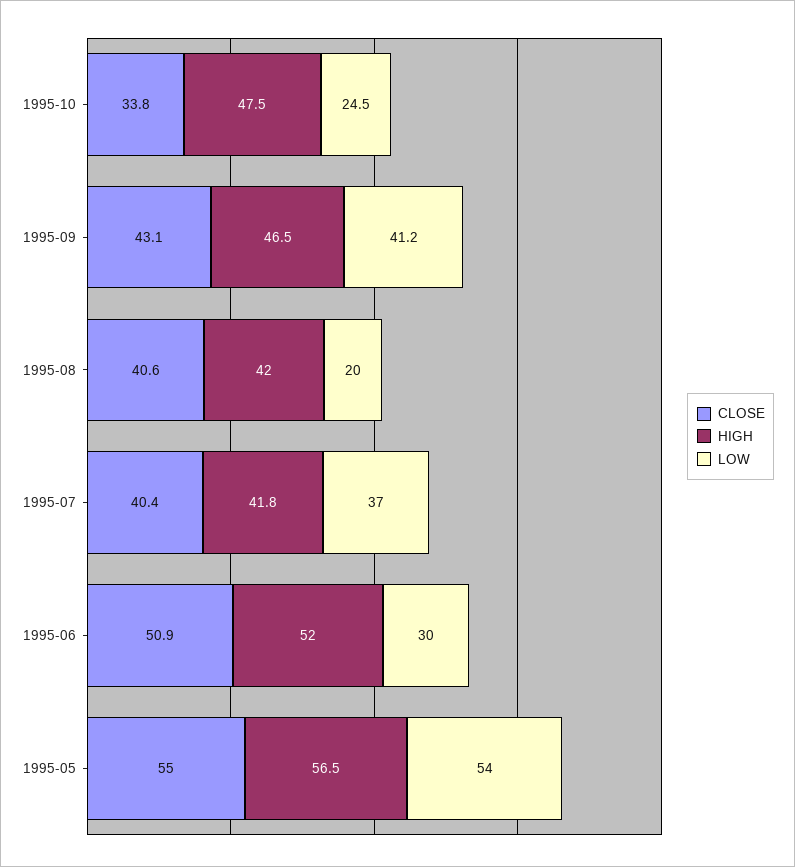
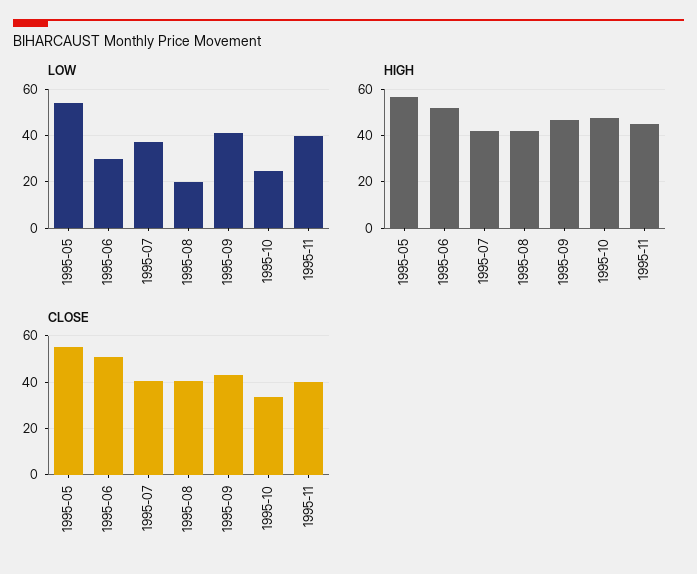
LOW, 1995-11: none -> 40
HIGH, 1995-11: none -> 45
CLOSE, 1995-11: none -> 40

